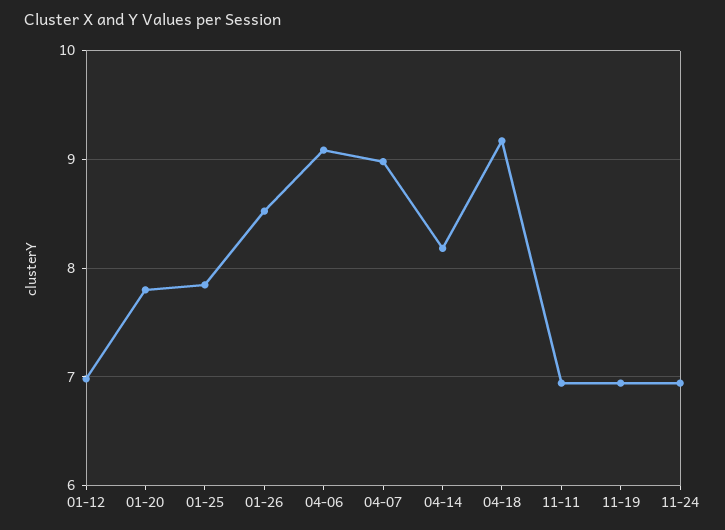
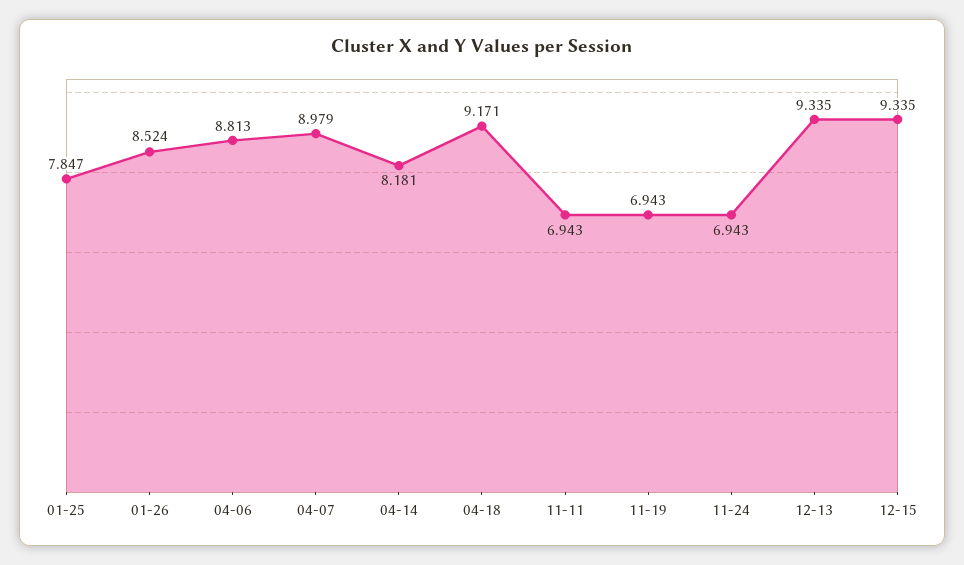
01-12: 7 -> none
01-20: 7.8 -> none
04-06: 9.1 -> 8.813
12-13: none -> 9.335
12-15: none -> 9.335

